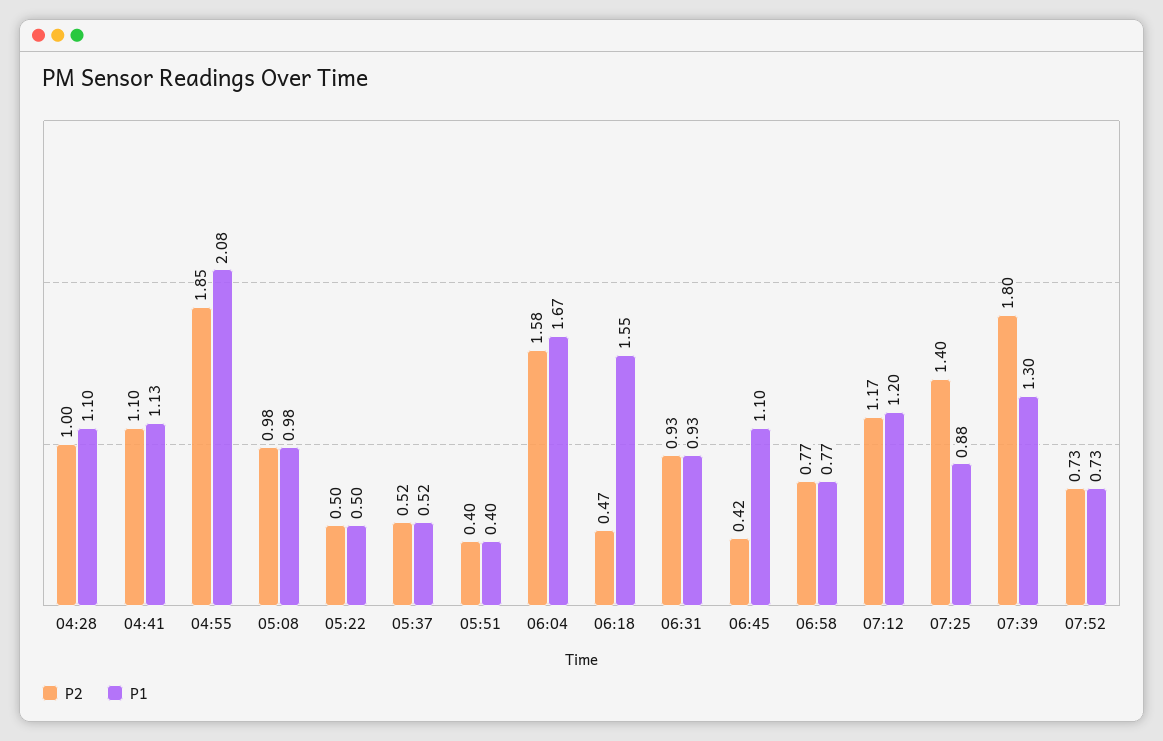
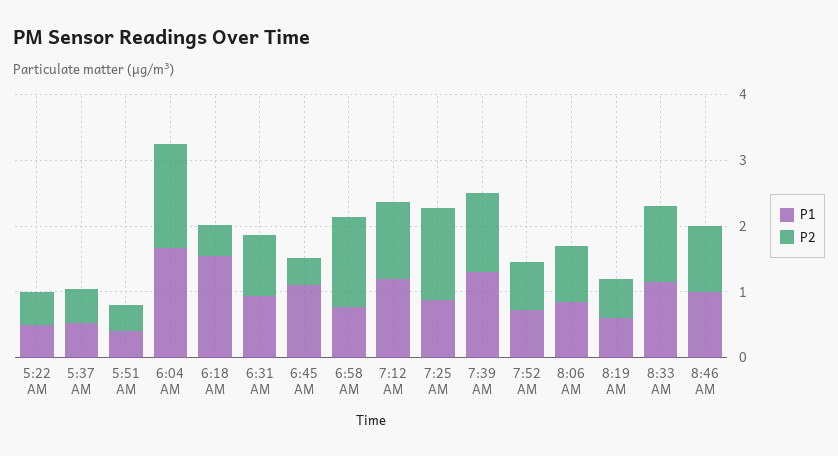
P2, 04:28: 1 -> none
P1, 04:28: 1.1 -> none
P2, 04:41: 1.1 -> none
P1, 04:41: 1.13 -> none
P2, 04:55: 1.85 -> none
P1, 04:55: 2.08 -> none
P2, 05:08: 0.98 -> none
P1, 05:08: 0.98 -> none
P2, 06:58: 0.77 -> 1.4
P2, 07:39: 1.8 -> 1.2
P1, 8:06 AM: none -> 0.8
P2, 8:06 AM: none -> 0.8
P1, 8:19 AM: none -> 0.6
P2, 8:19 AM: none -> 0.6
P1, 8:33 AM: none -> 1.2
P2, 8:33 AM: none -> 1.2
P1, 8:46 AM: none -> 1
P2, 8:46 AM: none -> 1

